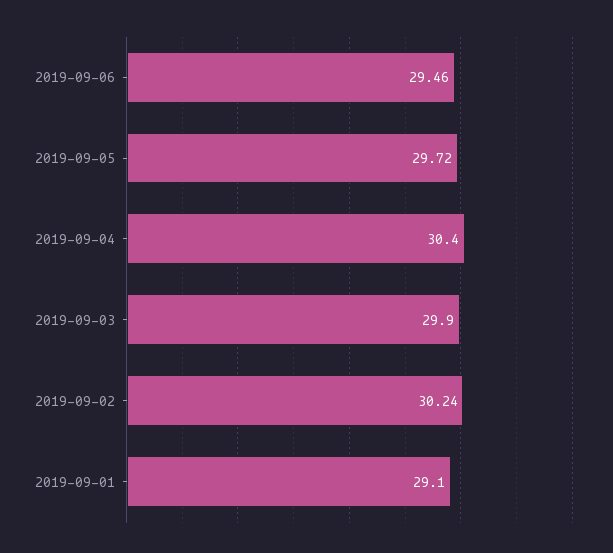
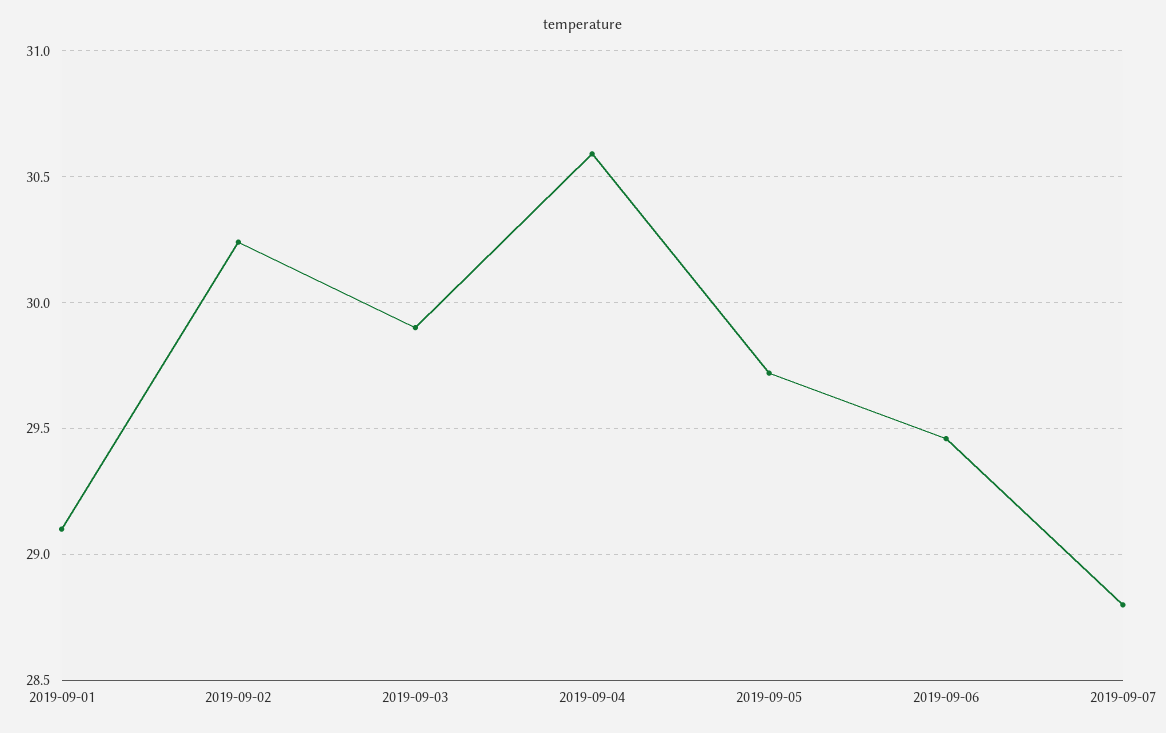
2019-09-04: 30.4 -> 30.6
2019-09-07: none -> 28.8

